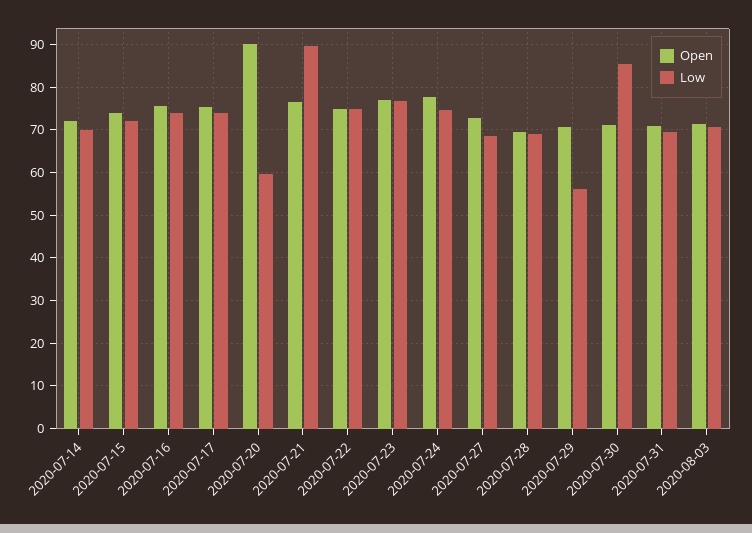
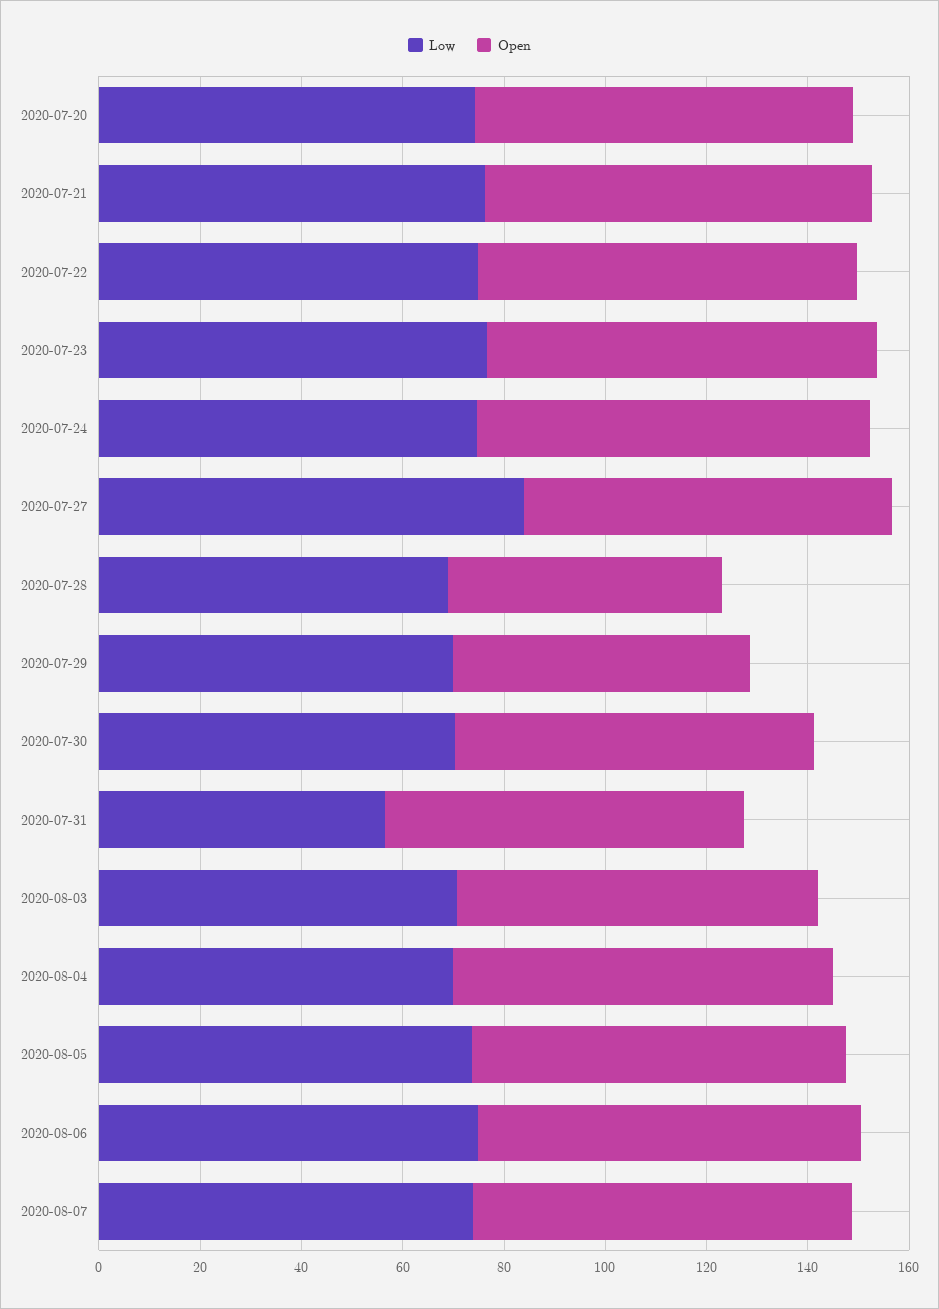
Open, 2020-07-14: 72 -> none
Low, 2020-07-14: 70 -> none
Open, 2020-07-15: 74 -> none
Low, 2020-07-15: 72 -> none
Open, 2020-07-16: 76 -> none
Low, 2020-07-16: 74 -> none
Open, 2020-07-17: 76 -> none
Low, 2020-07-17: 74 -> none
Open, 2020-07-20: 90 -> 75
Low, 2020-07-20: 60 -> 75
Low, 2020-07-21: 90 -> 75
Low, 2020-07-27: 68 -> 85
Open, 2020-07-28: 70 -> 55
Open, 2020-07-29: 70 -> 60
Low, 2020-07-29: 56 -> 70
Low, 2020-07-30: 86 -> 70
Low, 2020-07-31: 70 -> 55
Low, 2020-08-04: none -> 70
Open, 2020-08-04: none -> 75
Low, 2020-08-05: none -> 75
Open, 2020-08-05: none -> 75
Low, 2020-08-06: none -> 75
Open, 2020-08-06: none -> 75
Low, 2020-08-07: none -> 75
Open, 2020-08-07: none -> 75

